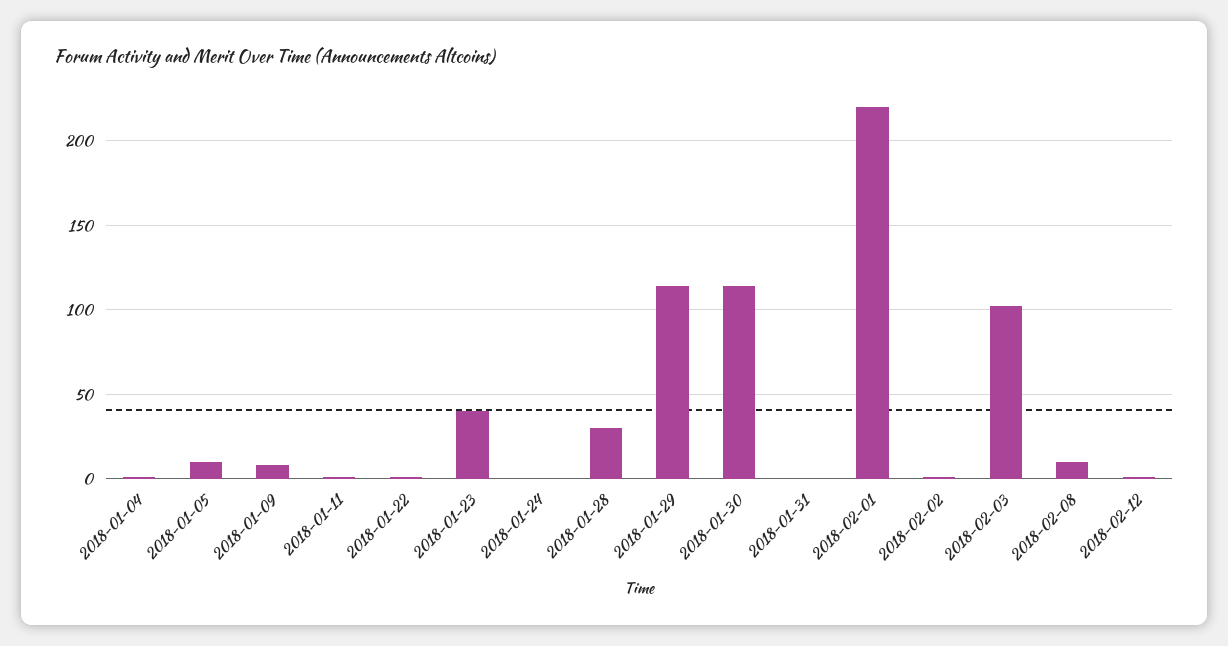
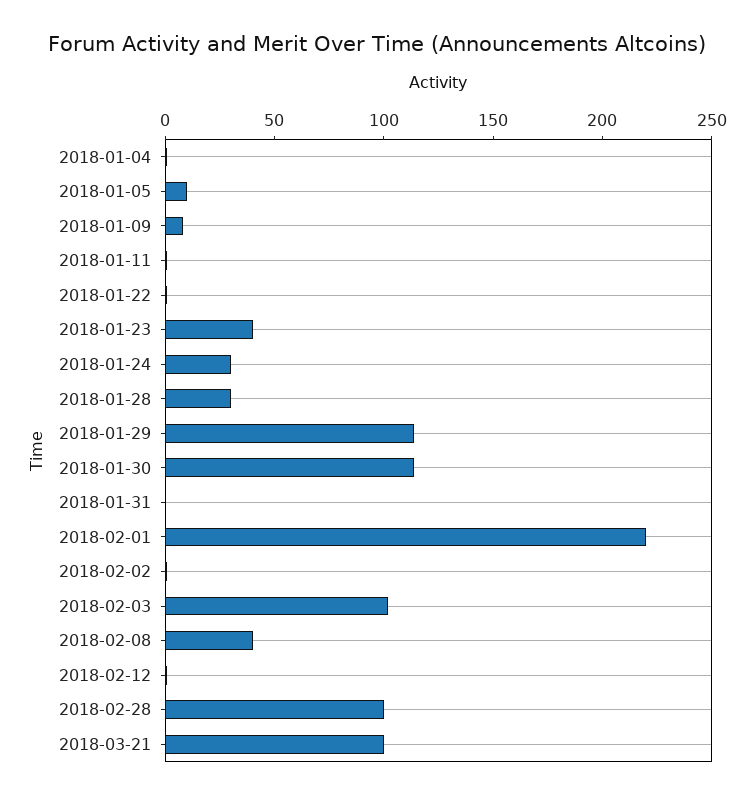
2018-01-24: 0 -> 30
2018-02-08: 10 -> 40
2018-02-28: none -> 100
2018-03-21: none -> 100

